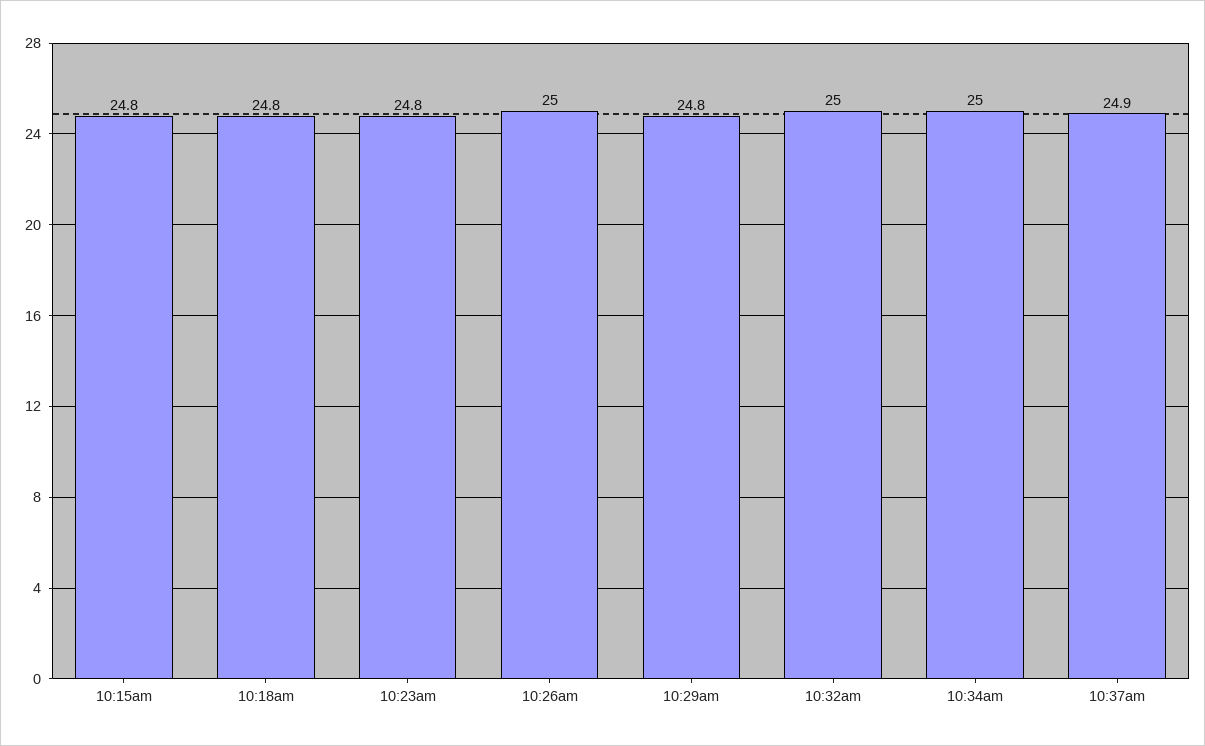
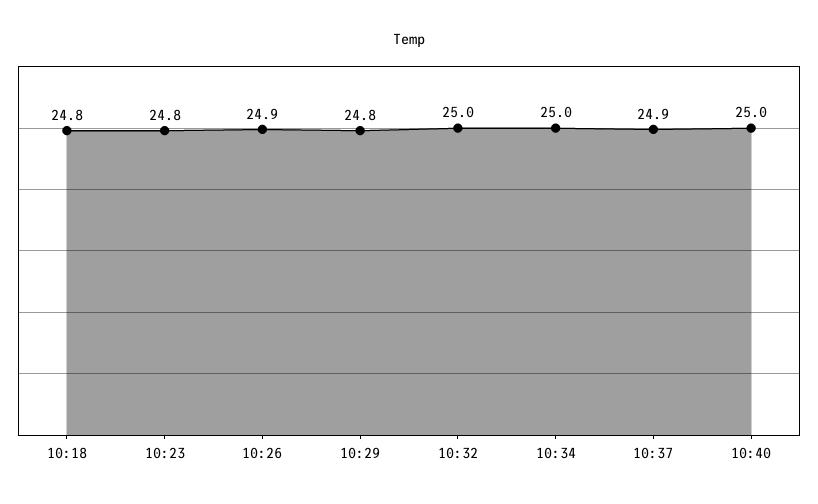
10:15am: 24.8 -> none
10:26am: 25 -> 24.9
10:40: none -> 25

